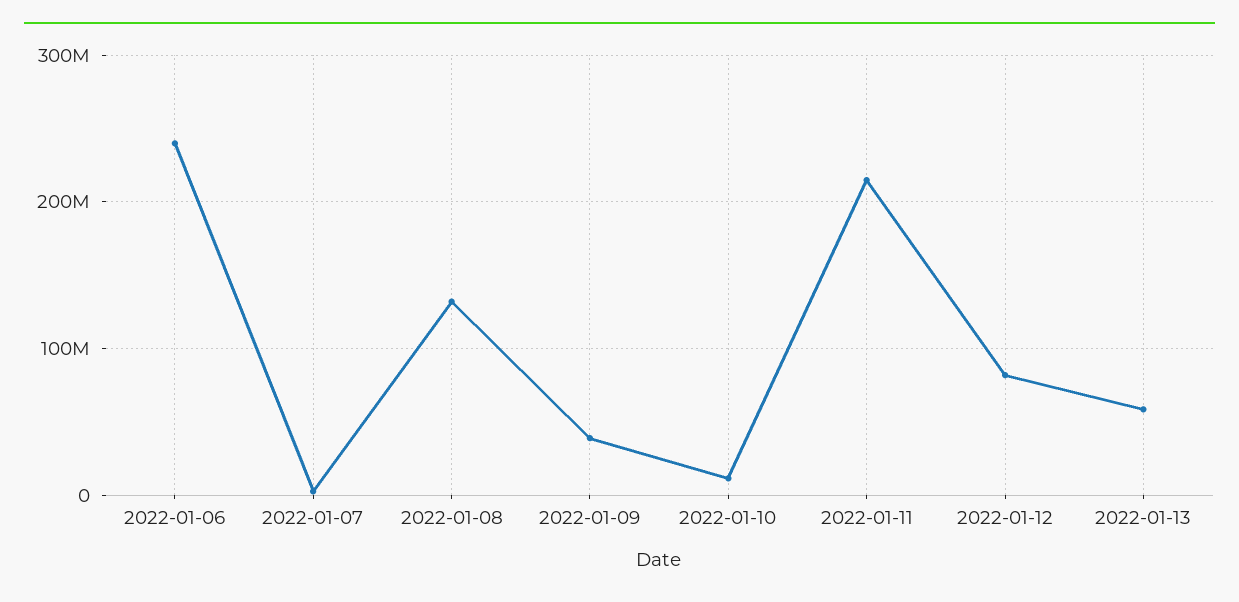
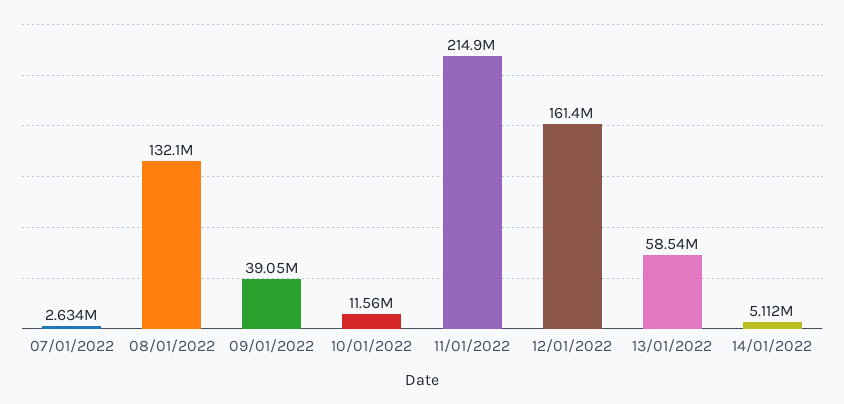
2022-01-06: 240000000 -> none
2022-01-12: 80000000 -> 161400000
14/01/2022: none -> 5112000

